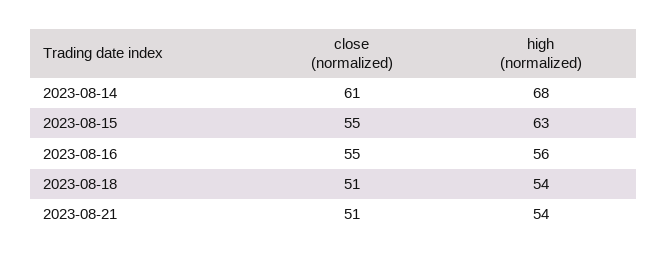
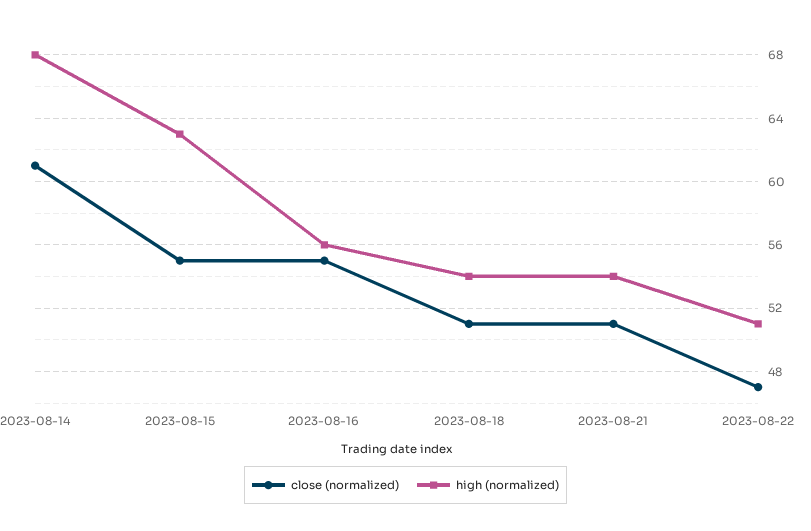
close (normalized), 2023-08-22: none -> 47
high (normalized), 2023-08-22: none -> 51

